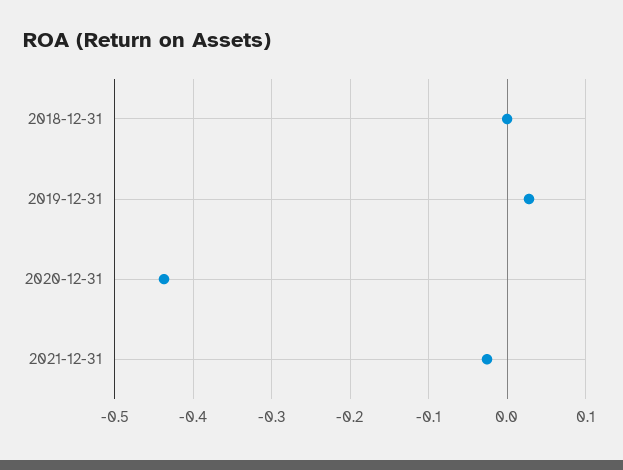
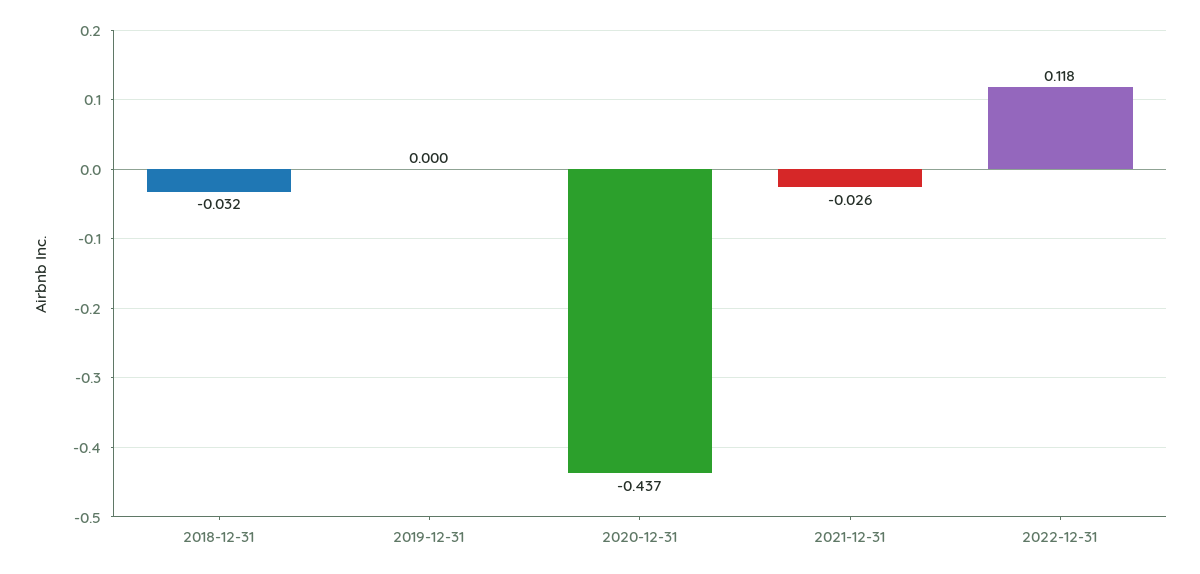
2018-12-31: 0 -> -0.032
2019-12-31: 0.03 -> 0
2022-12-31: none -> 0.118

